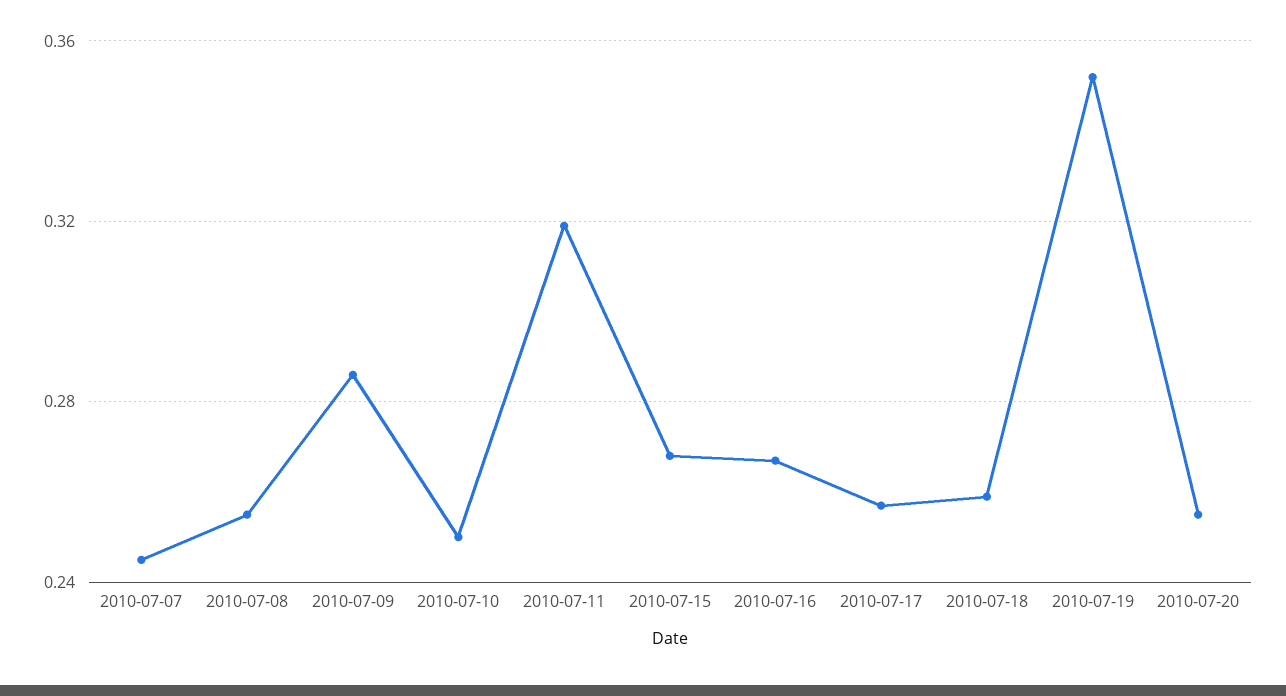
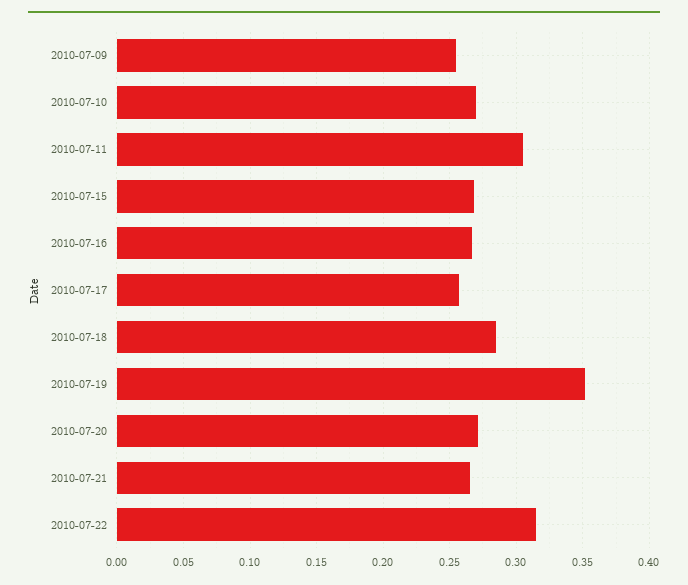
2010-07-07: 0.245 -> none
2010-07-08: 0.255 -> none
2010-07-09: 0.285 -> 0.255
2010-07-10: 0.25 -> 0.27
2010-07-11: 0.32 -> 0.305
2010-07-18: 0.26 -> 0.285
2010-07-20: 0.255 -> 0.27
2010-07-21: none -> 0.265
2010-07-22: none -> 0.315

